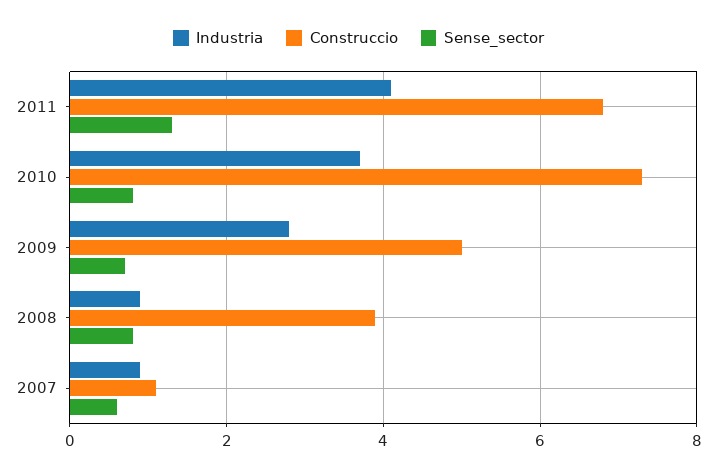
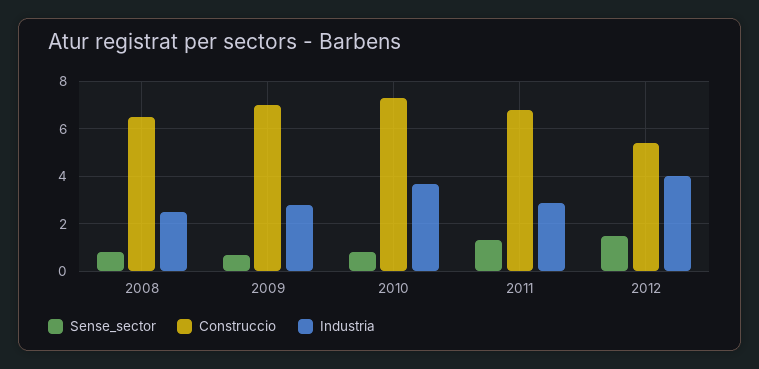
Industria, 2011: 4 -> 3
Construccio, 2009: 5 -> 7
Industria, 2008: 1 -> 2.5
Construccio, 2008: 4 -> 6.5
Industria, 2007: 1 -> none
Construccio, 2007: 1 -> none
Sense_sector, 2007: 0.5 -> none
Sense_sector, 2012: none -> 1.5
Construccio, 2012: none -> 5.5
Industria, 2012: none -> 4

